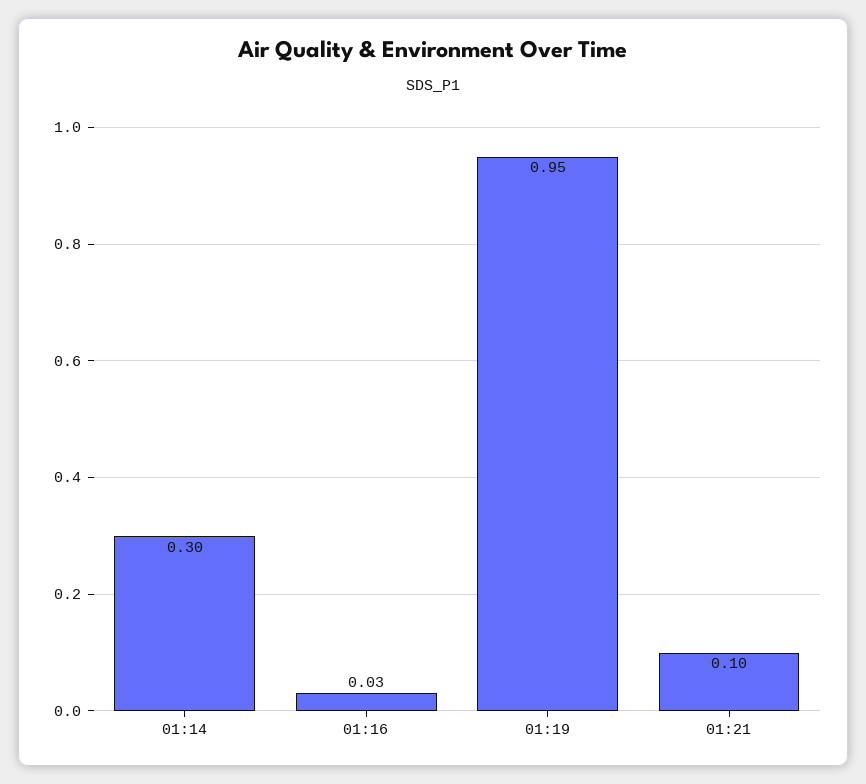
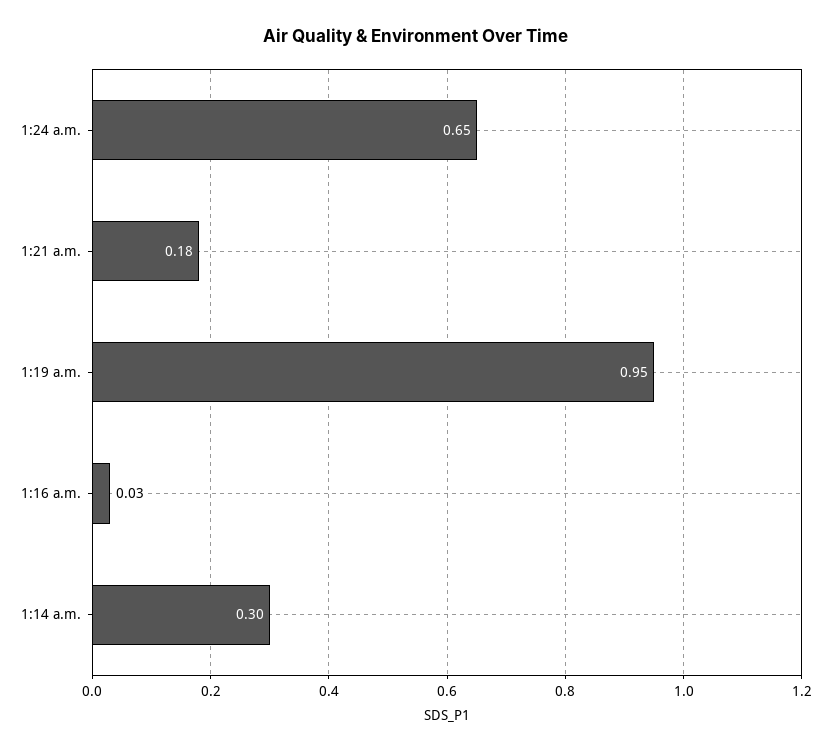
01:21: 0.1 -> 0.18
1:24 a.m.: none -> 0.65

